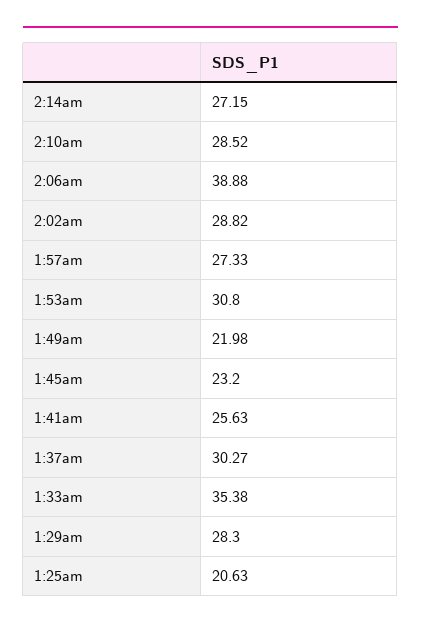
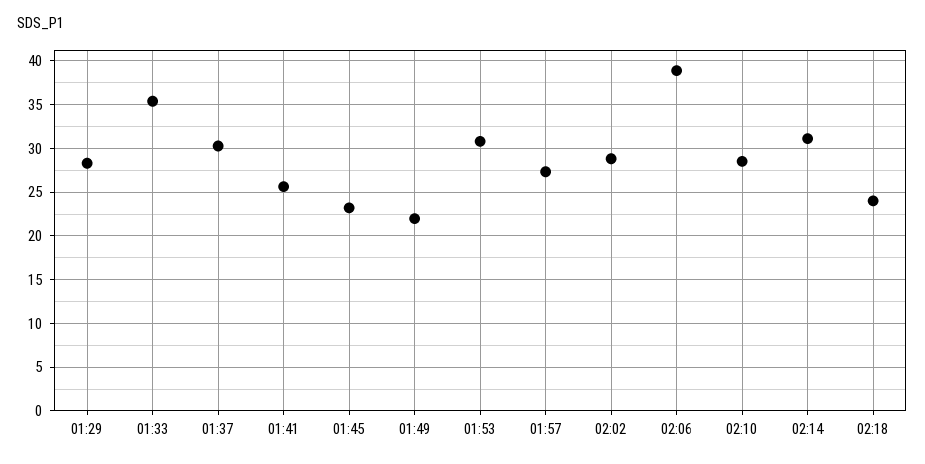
2:14am: 27.15 -> 31
1:25am: 20.63 -> none
02:18: none -> 24

